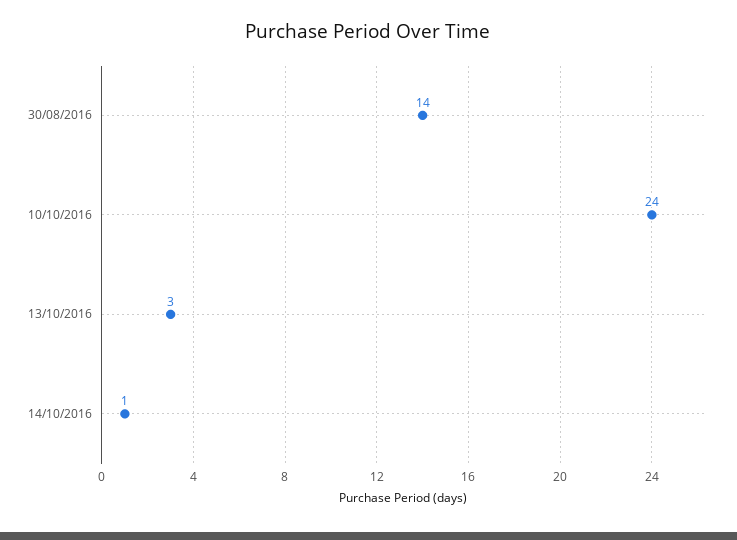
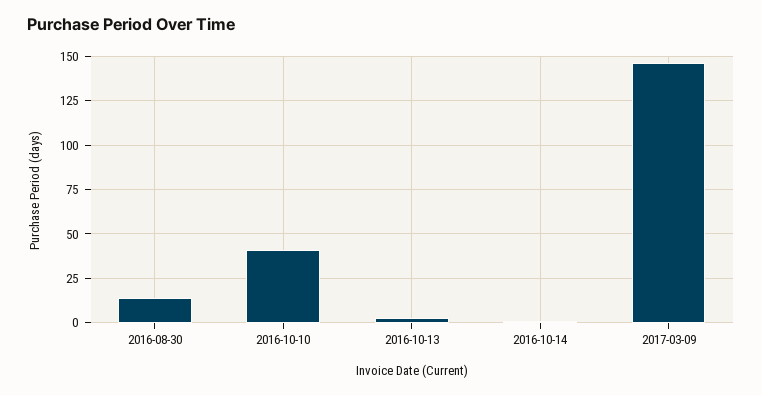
10/10/2016: 24 -> 40
2017-03-09: none -> 145

